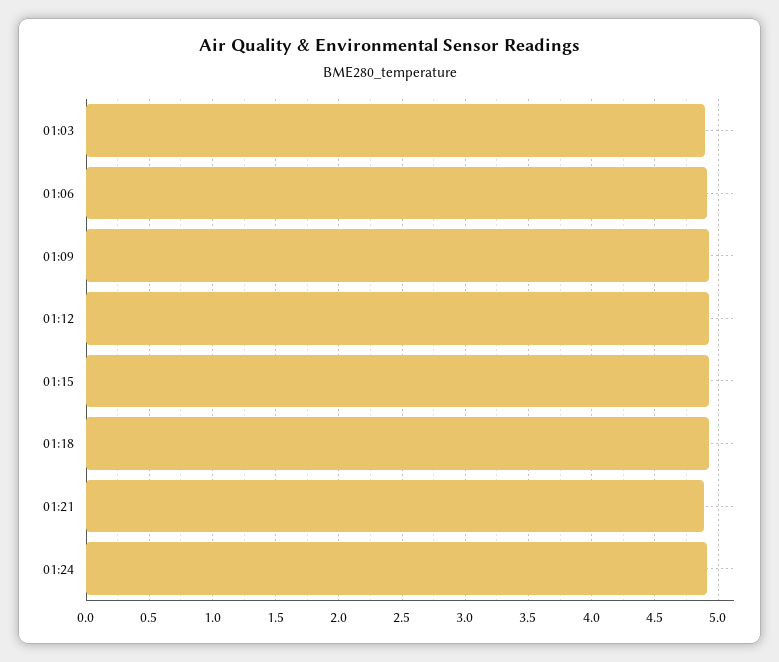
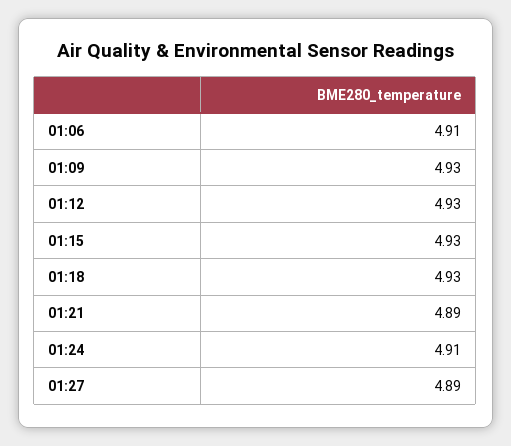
01:03: 4.9 -> none
01:27: none -> 4.89

